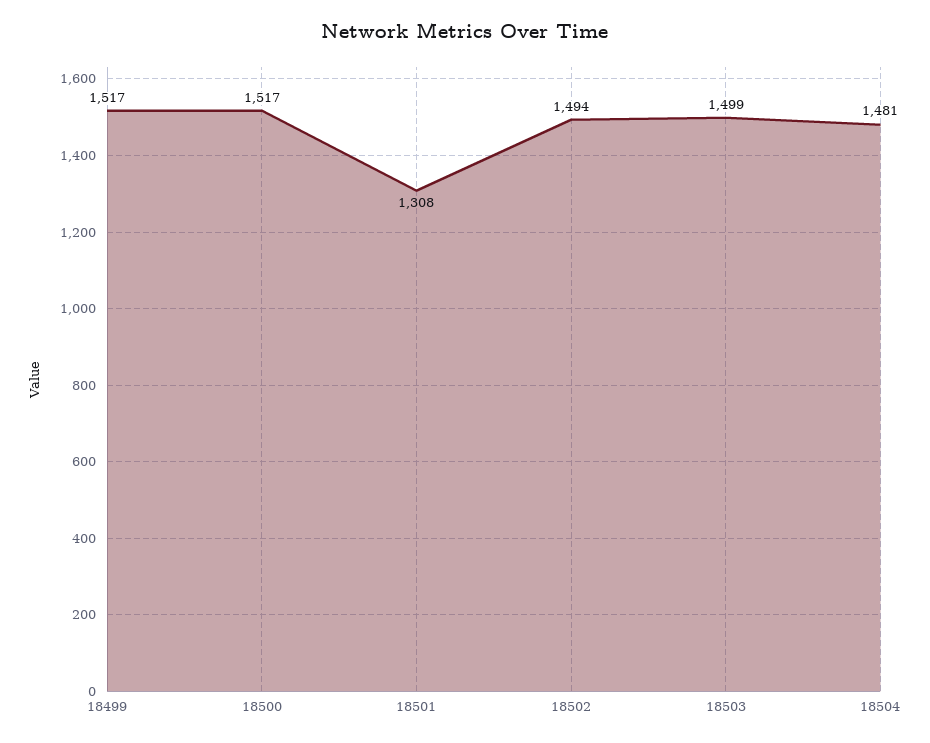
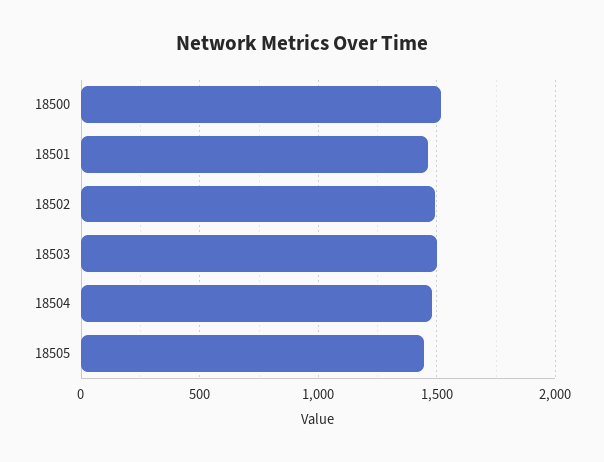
18499: 1517 -> none
18501: 1308 -> 1450
18505: none -> 1450

